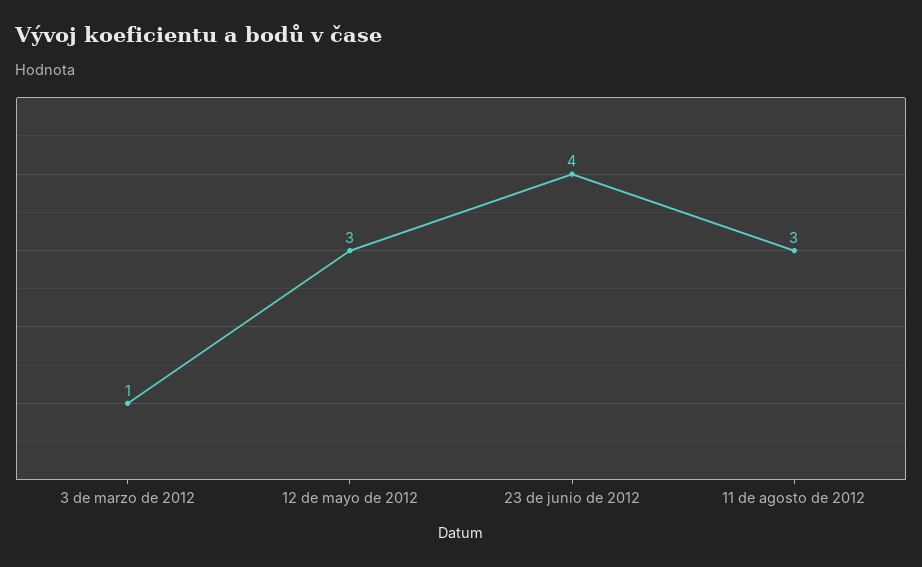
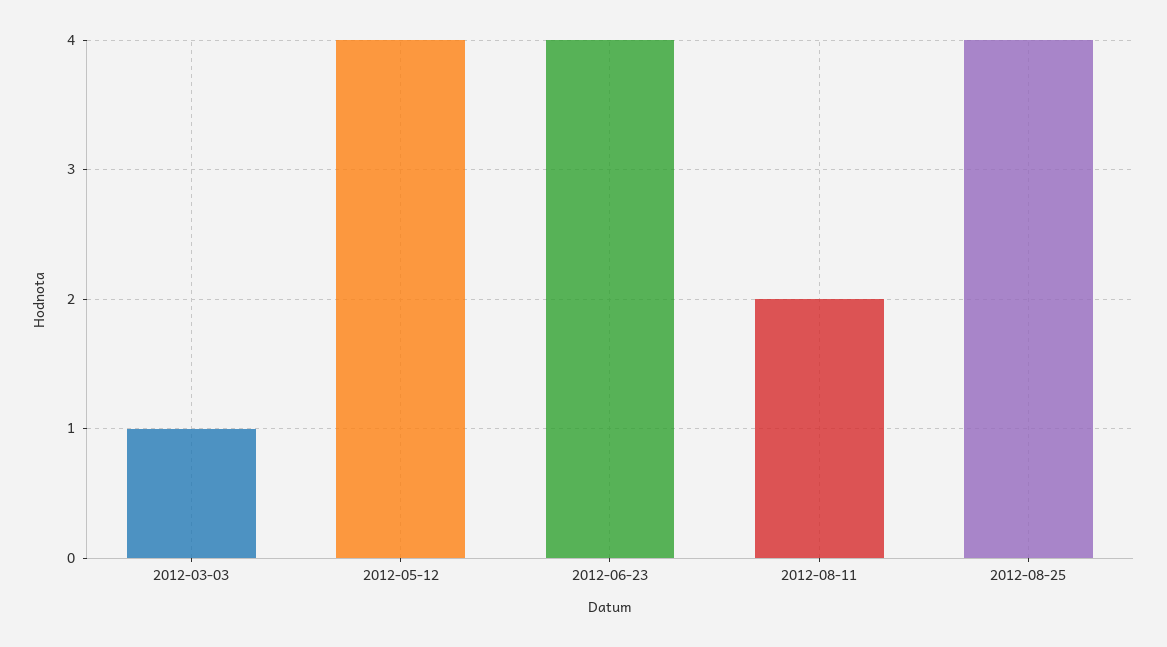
12 de mayo de 2012: 3 -> 4
11 de agosto de 2012: 3 -> 2
2012-08-25: none -> 4

